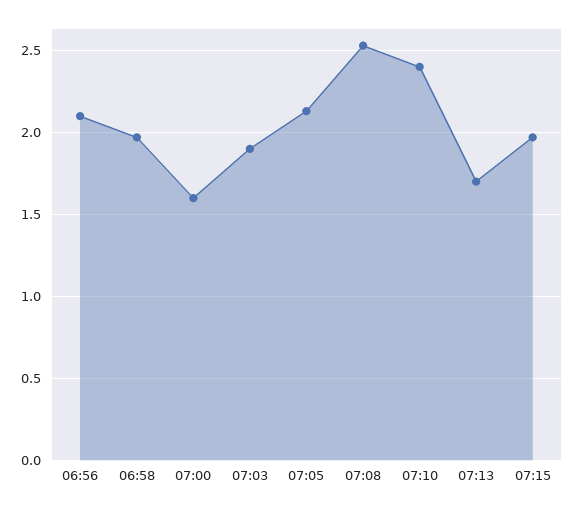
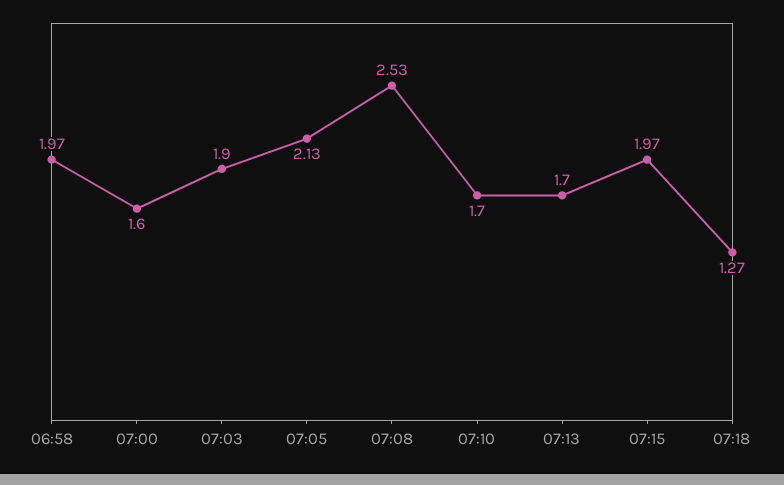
06:56: 2.1 -> none
07:10: 2.4 -> 1.7
07:18: none -> 1.27

